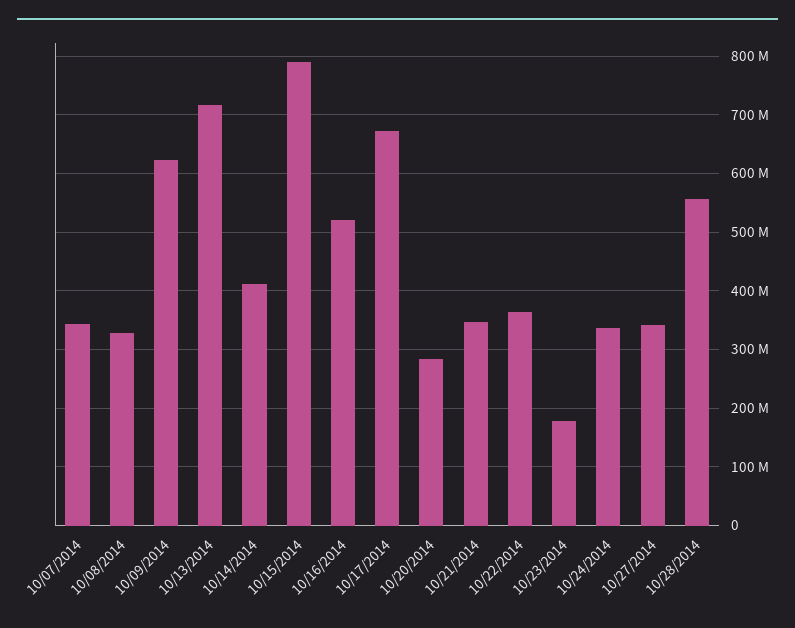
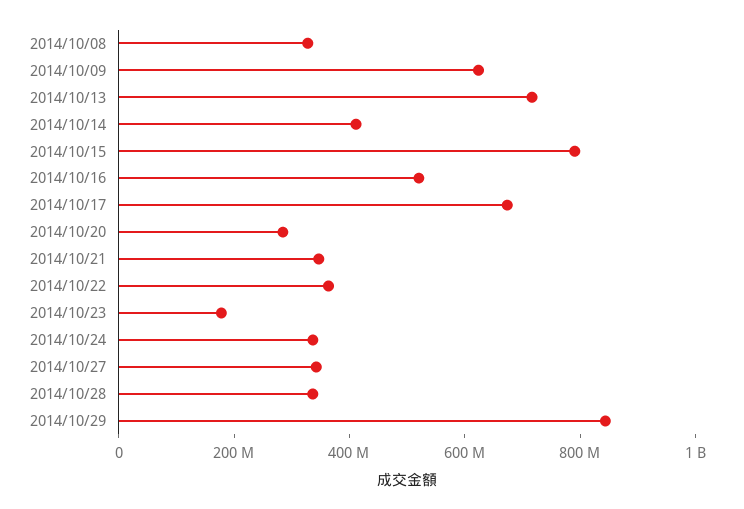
10/07/2014: 340000000 -> none
10/28/2014: 560000000 -> 350000000
2014/10/29: none -> 850000000

